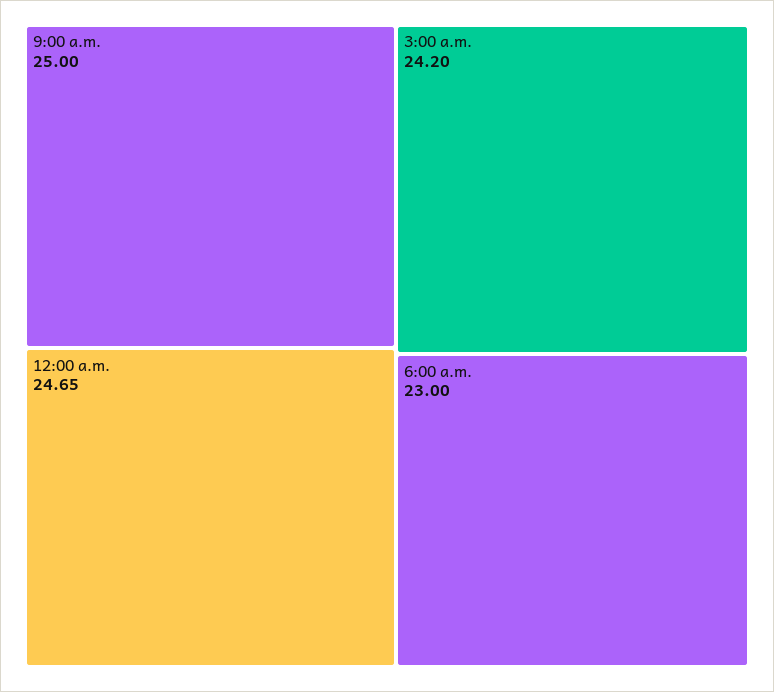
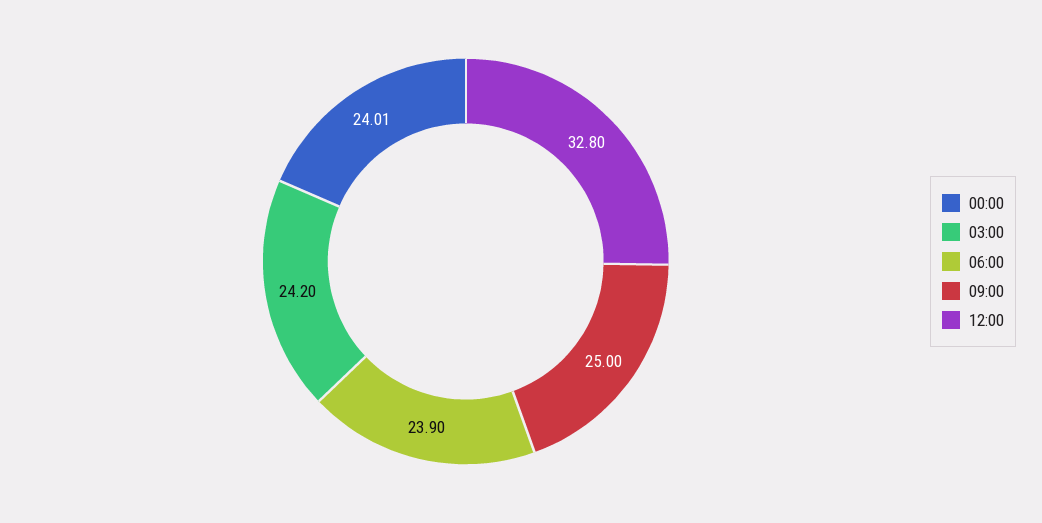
12:00 a.m.: 24.65 -> 24.01
6:00 a.m.: 23 -> 23.9
12:00: none -> 32.8

